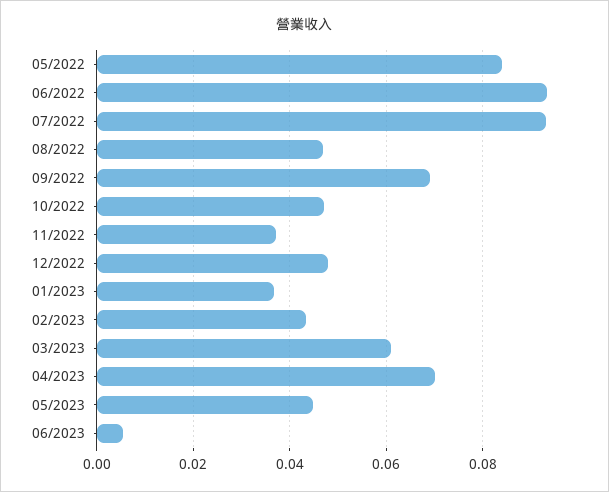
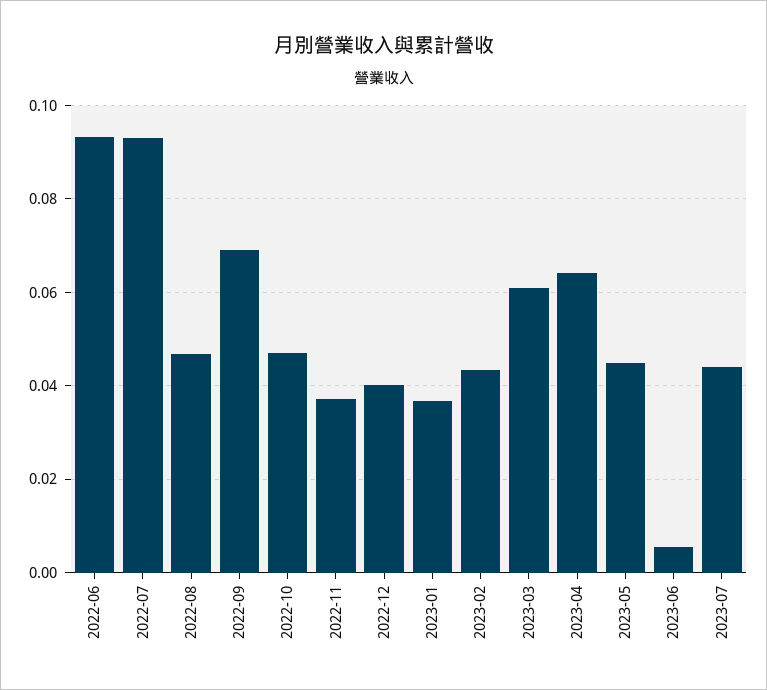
05/2022: 0.084 -> none
12/2022: 0.048 -> 0.04
04/2023: 0.07 -> 0.064
2023-07: none -> 0.044

